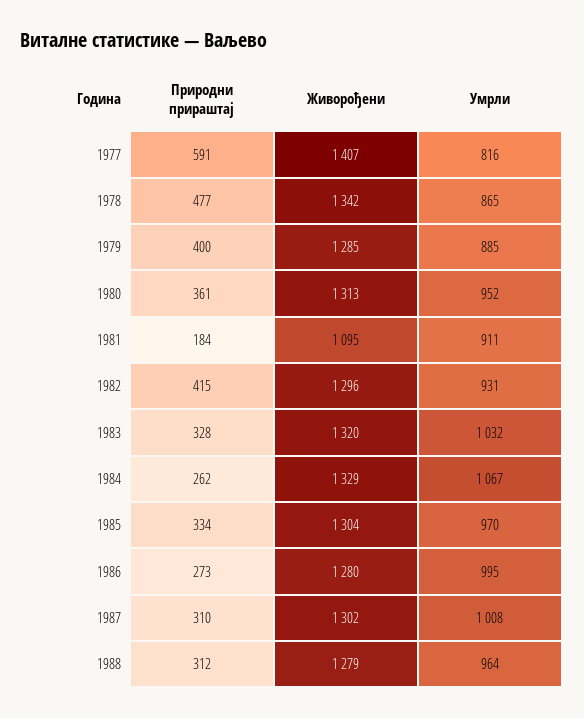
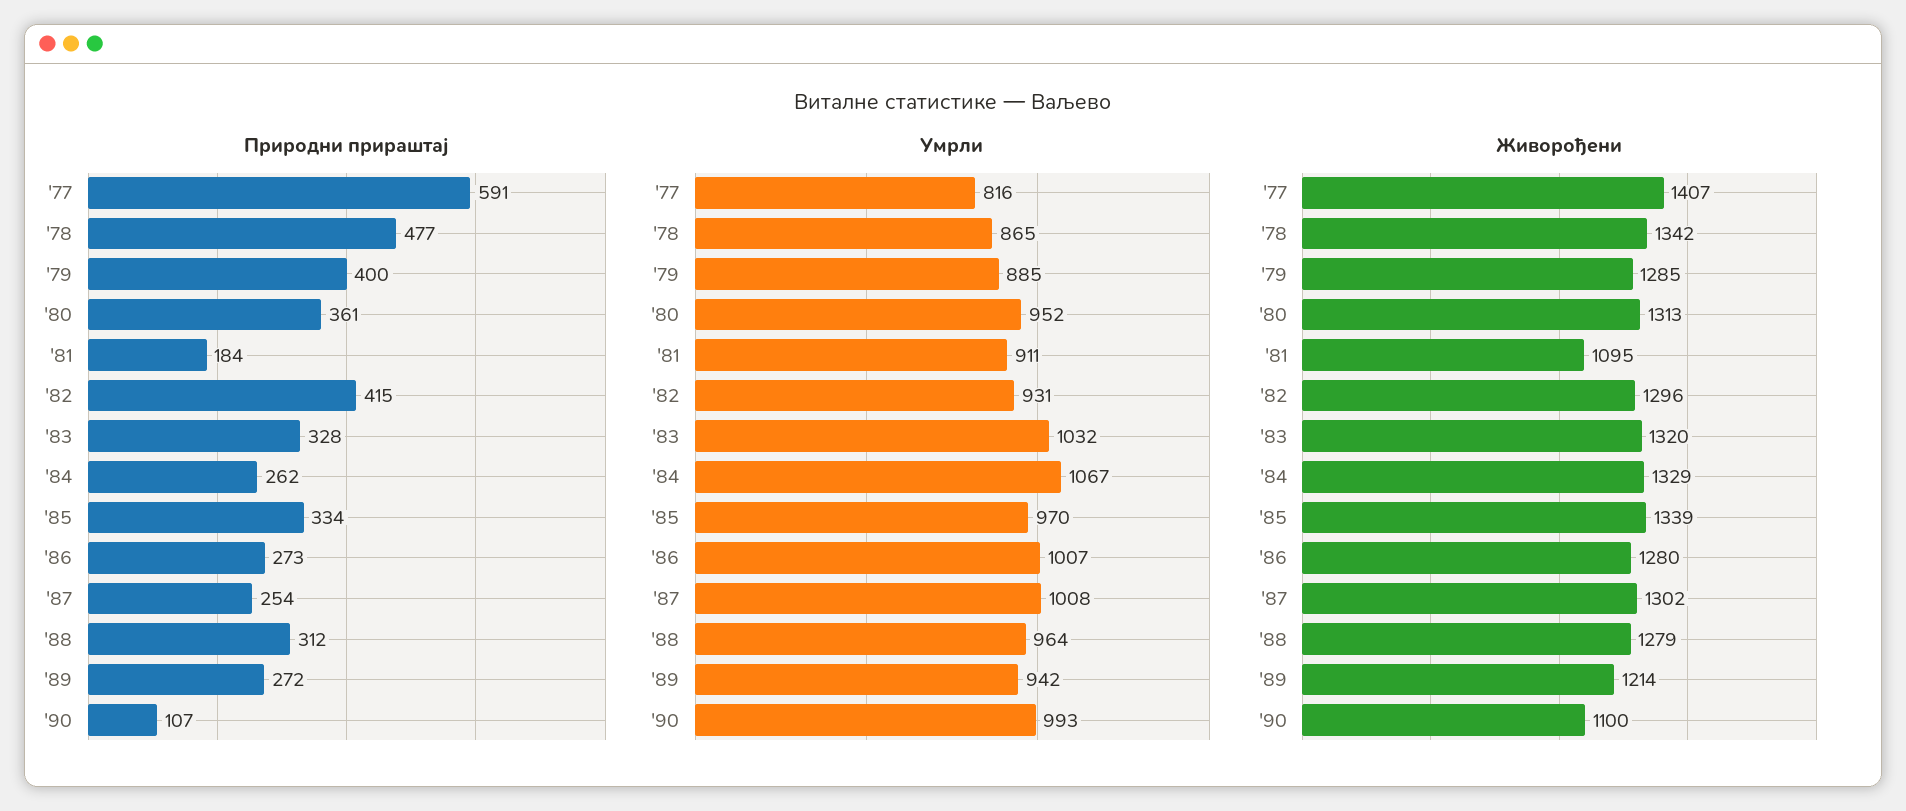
Живорођени, 1985: 1304 -> 1339
Умрли, 1986: 995 -> 1007
Природни прираштај, 1987: 310 -> 254
Природни прираштај, '89: none -> 272
Природни прираштај, '90: none -> 107
Умрли, '89: none -> 942
Умрли, '90: none -> 993
Живорођени, '89: none -> 1214
Живорођени, '90: none -> 1100

